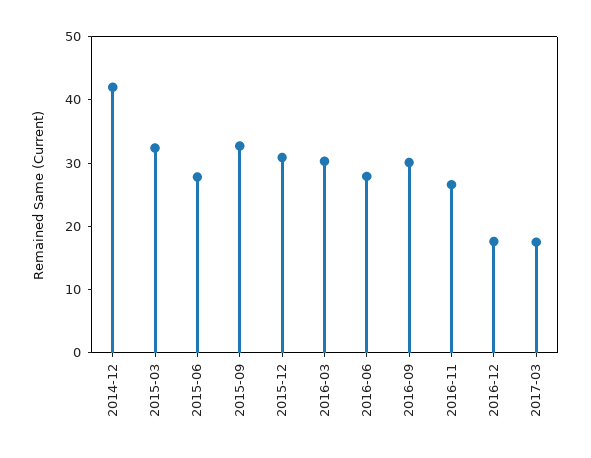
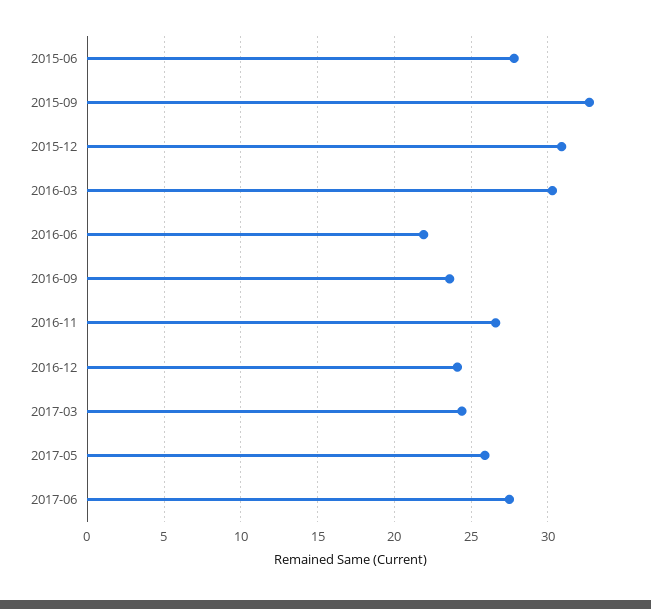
2014-12: 42 -> none
2015-03: 32 -> none
2016-06: 28 -> 22
2016-09: 30 -> 23.5
2016-12: 18 -> 24
2017-03: 18 -> 24.5
2017-05: none -> 26
2017-06: none -> 27.5

